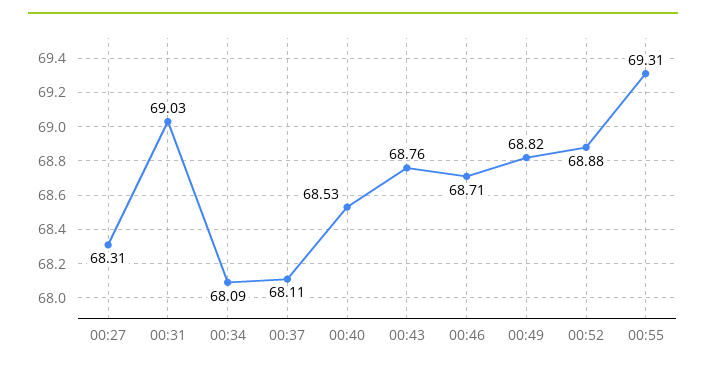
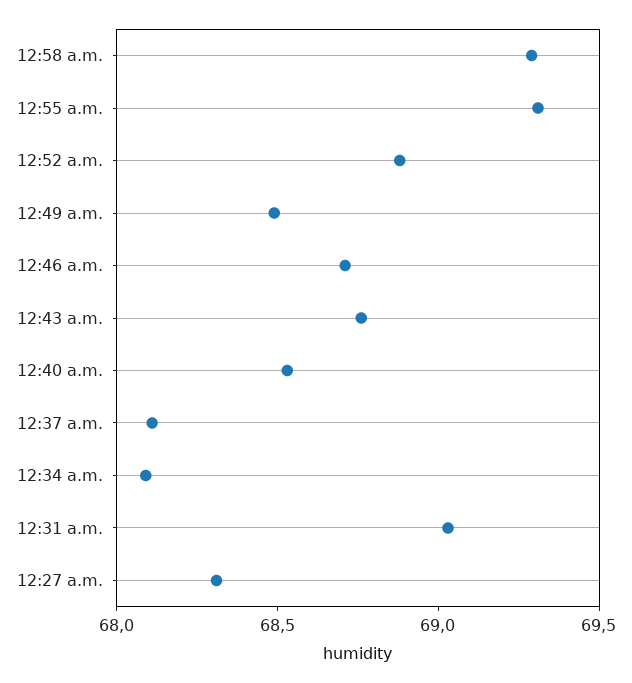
00:49: 68.82 -> 68.5
12:58 a.m.: none -> 69.3

